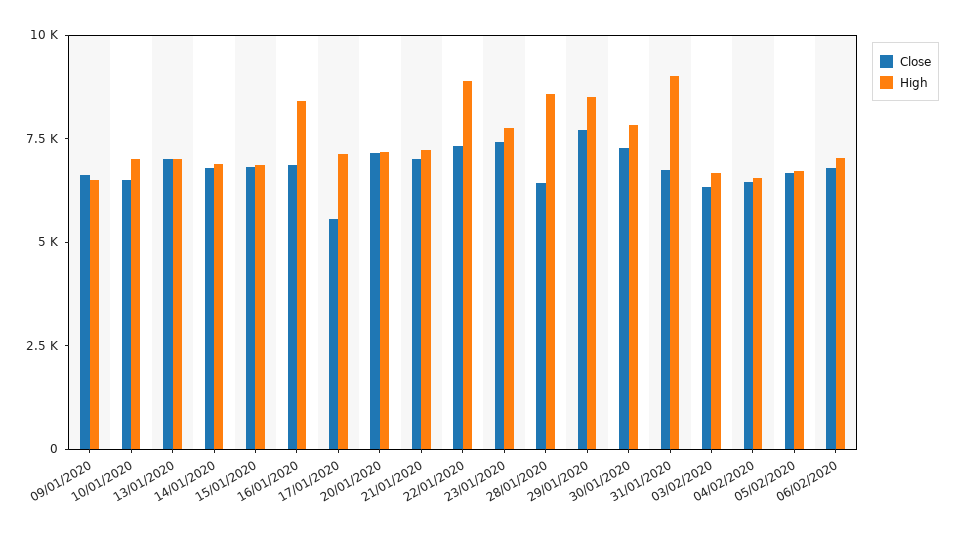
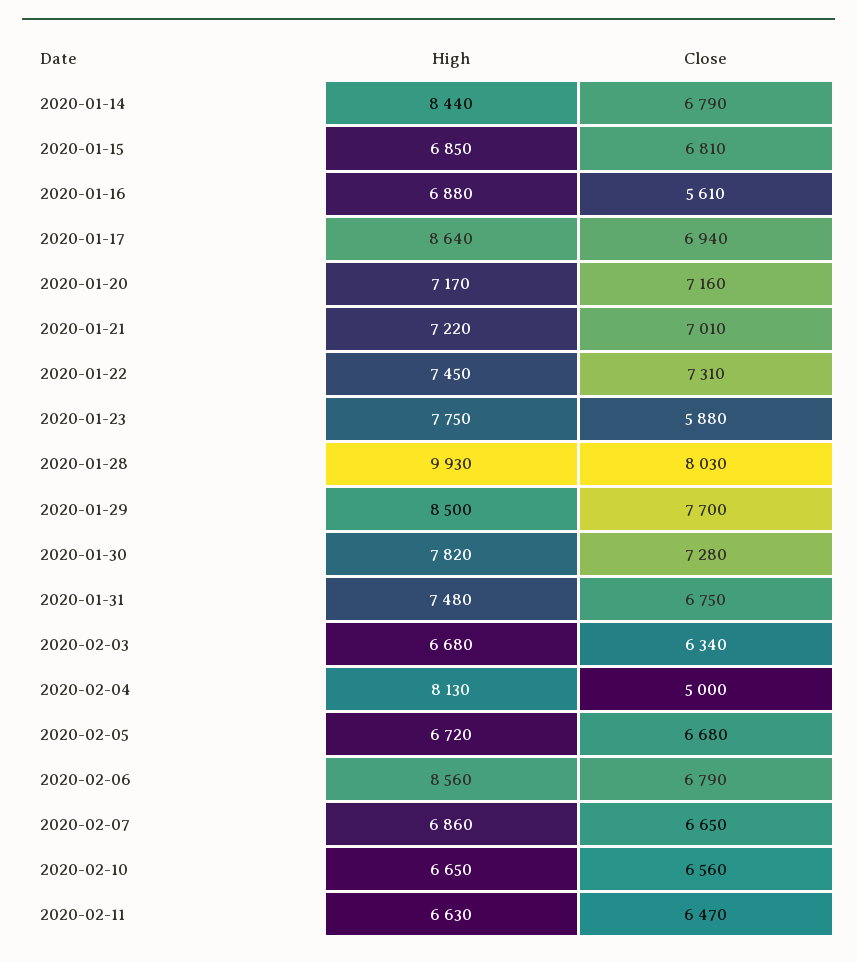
Close, 09/01/2020: 6500 -> none
High, 09/01/2020: 6500 -> none
Close, 10/01/2020: 6500 -> none
High, 10/01/2020: 7000 -> none
Close, 13/01/2020: 7000 -> none
High, 13/01/2020: 7000 -> none
High, 14/01/2020: 7000 -> 8440
Close, 16/01/2020: 7000 -> 5610
High, 16/01/2020: 8500 -> 6880
Close, 17/01/2020: 5500 -> 6940
High, 17/01/2020: 7000 -> 8640
High, 22/01/2020: 9000 -> 7450
Close, 23/01/2020: 7500 -> 5880
Close, 28/01/2020: 6500 -> 8030
High, 28/01/2020: 8500 -> 9930
High, 31/01/2020: 9000 -> 7480
Close, 04/02/2020: 6500 -> 5000
High, 04/02/2020: 6500 -> 8130
High, 06/02/2020: 7000 -> 8560
High, 2020-02-07: none -> 6860
Close, 2020-02-07: none -> 6650
High, 2020-02-10: none -> 6650
Close, 2020-02-10: none -> 6560
High, 2020-02-11: none -> 6630
Close, 2020-02-11: none -> 6470

